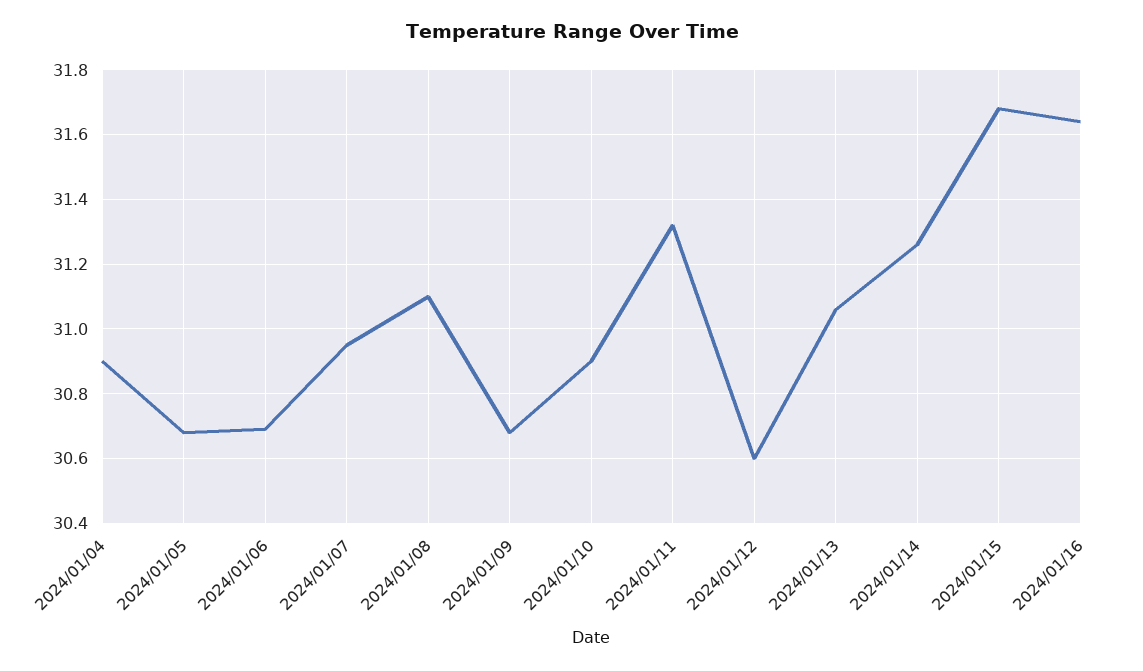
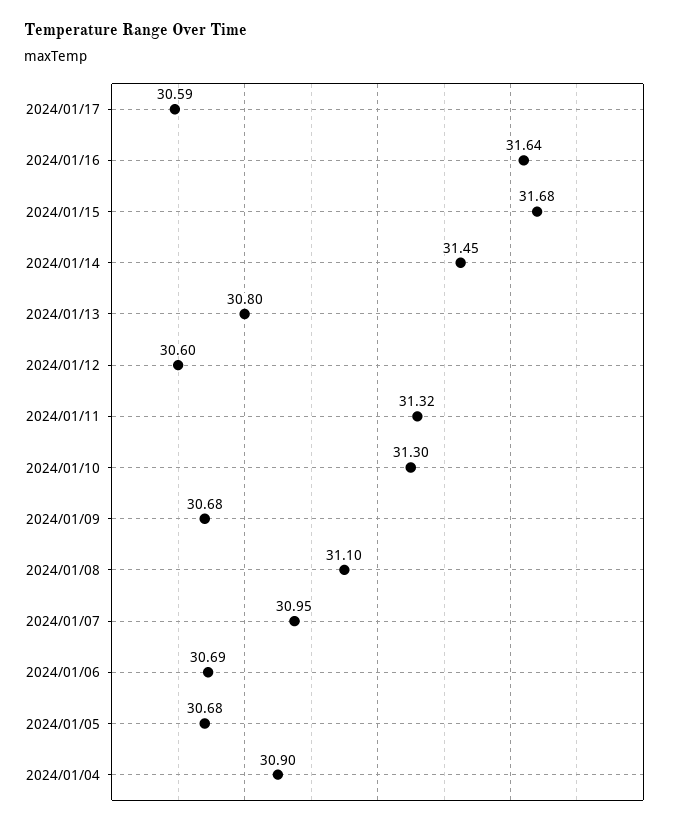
2024/01/10: 30.9 -> 31.3
2024/01/13: 31.05 -> 30.8
2024/01/14: 31.25 -> 31.45
2024/01/17: none -> 30.59

